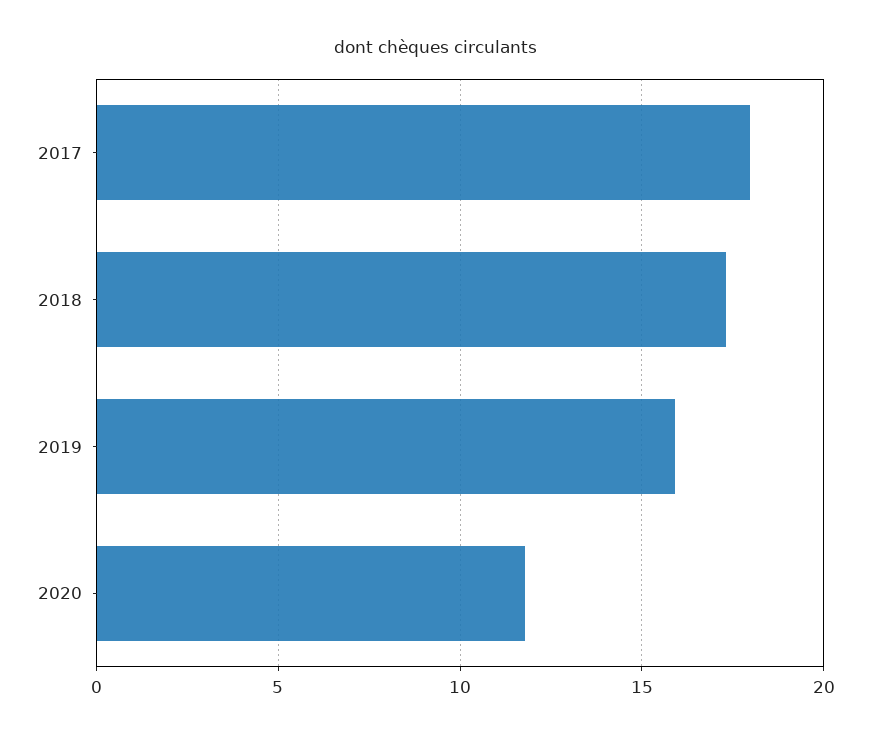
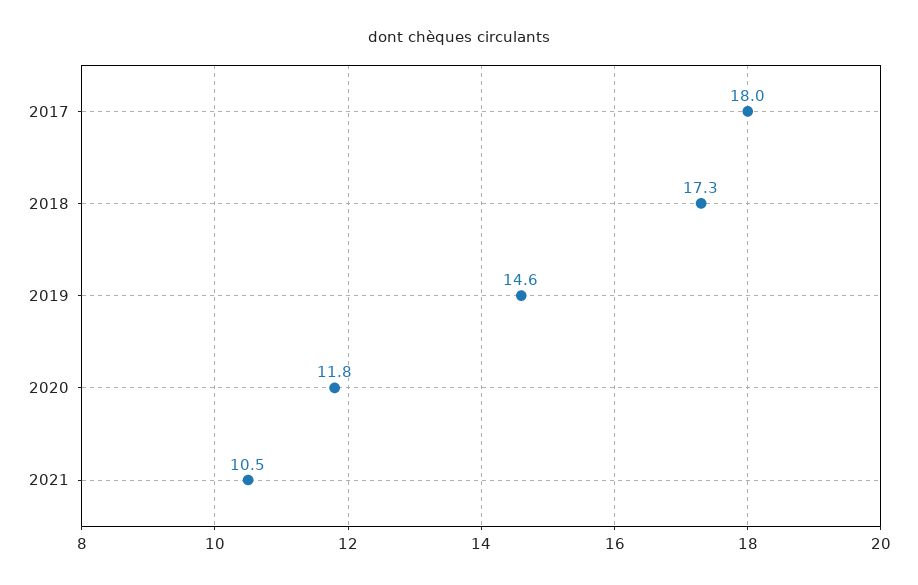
2019: 16 -> 14.6
2021: none -> 10.5

